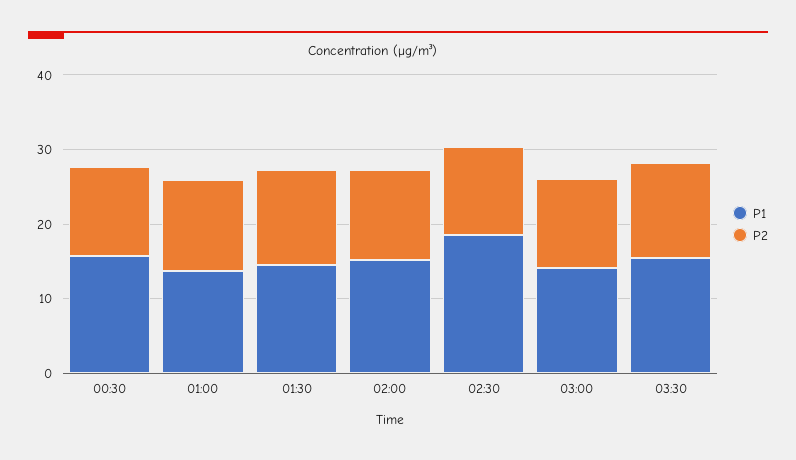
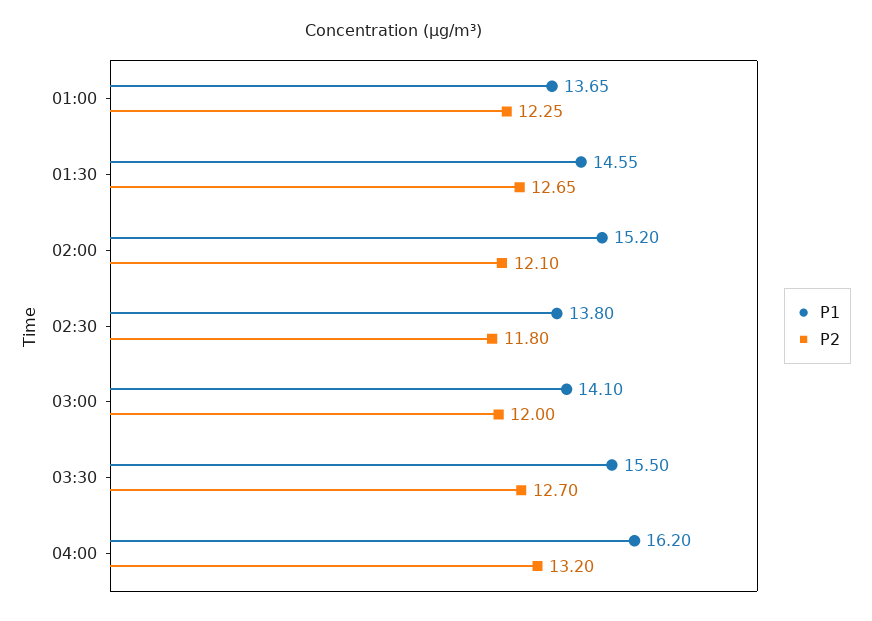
P1, 00:30: 16 -> none
P2, 00:30: 12 -> none
P1, 02:30: 18 -> 13.8
P1, 04:00: none -> 16.2
P2, 04:00: none -> 13.2

